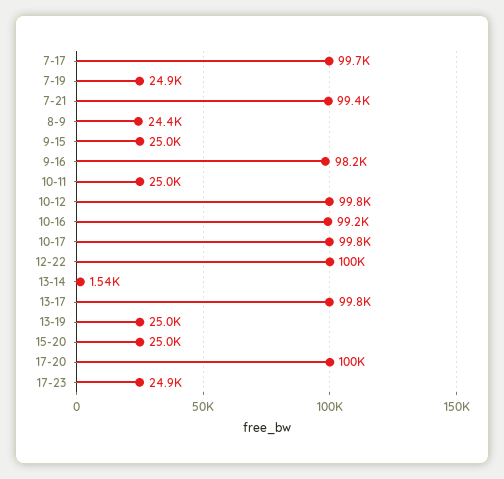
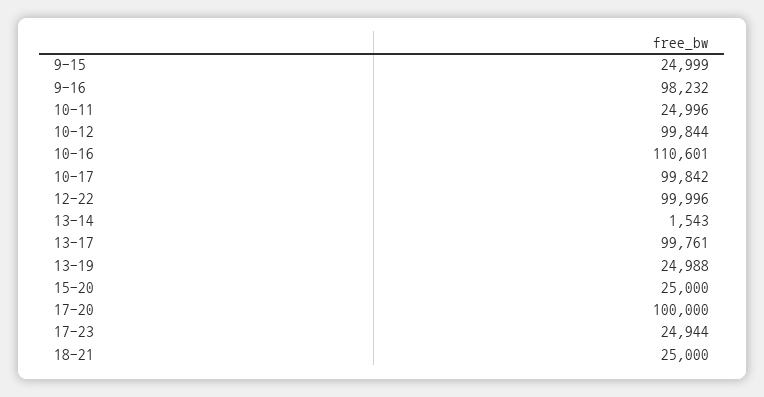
7-17: 99700 -> none
7-19: 24900 -> none
7-21: 99400 -> none
8-9: 24400 -> none
10-16: 99200 -> 110601
18-21: none -> 25000

